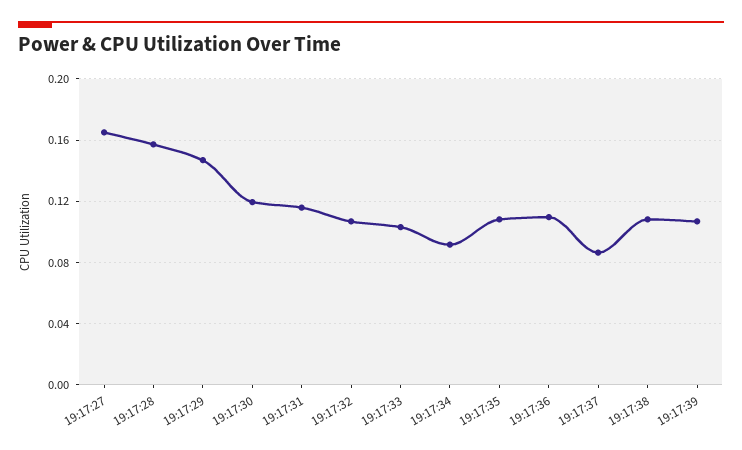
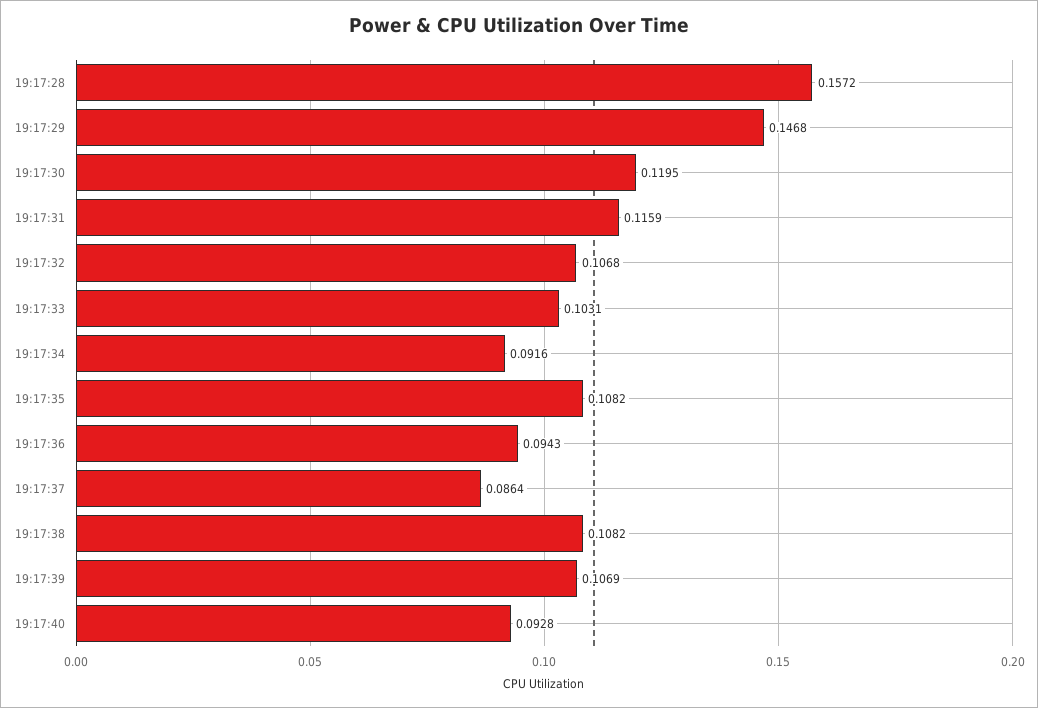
19:17:27: 0.165 -> none
19:17:36: 0.11 -> 0.0943
19:17:40: none -> 0.0928

